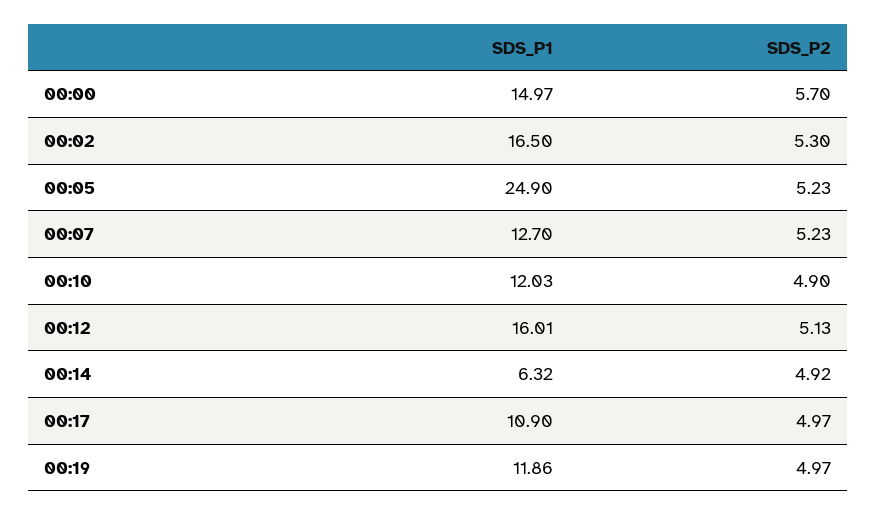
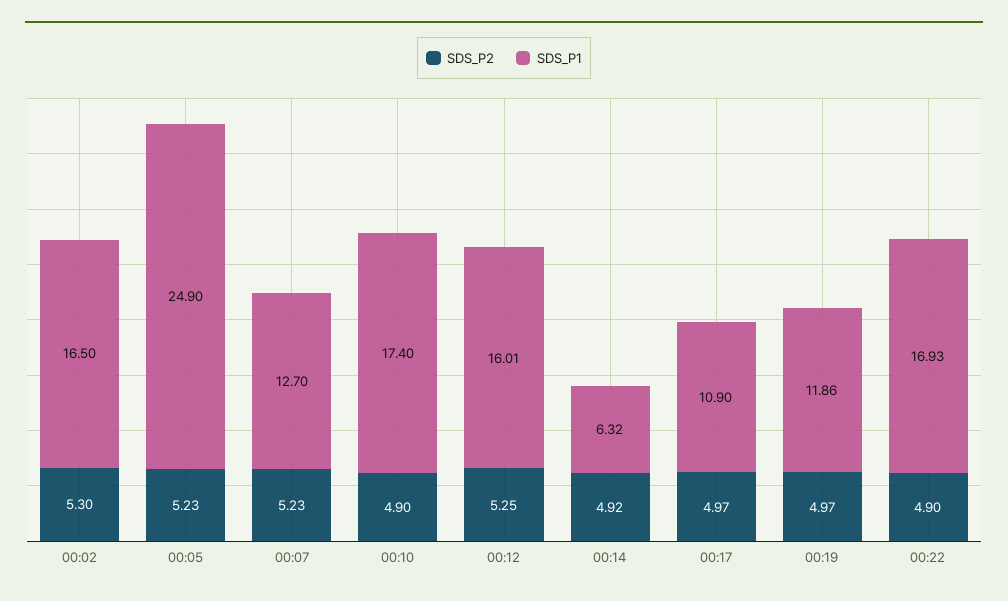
SDS_P1, 00:00: 14.97 -> none
SDS_P2, 00:00: 5.7 -> none
SDS_P1, 00:10: 12.03 -> 17.4
SDS_P2, 00:12: 5.13 -> 5.25
SDS_P2, 00:22: none -> 4.9
SDS_P1, 00:22: none -> 16.93

